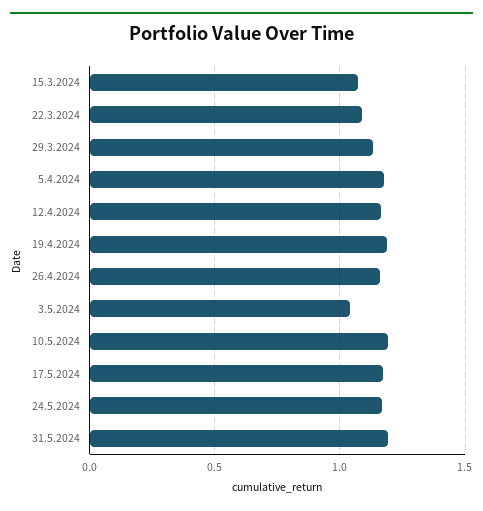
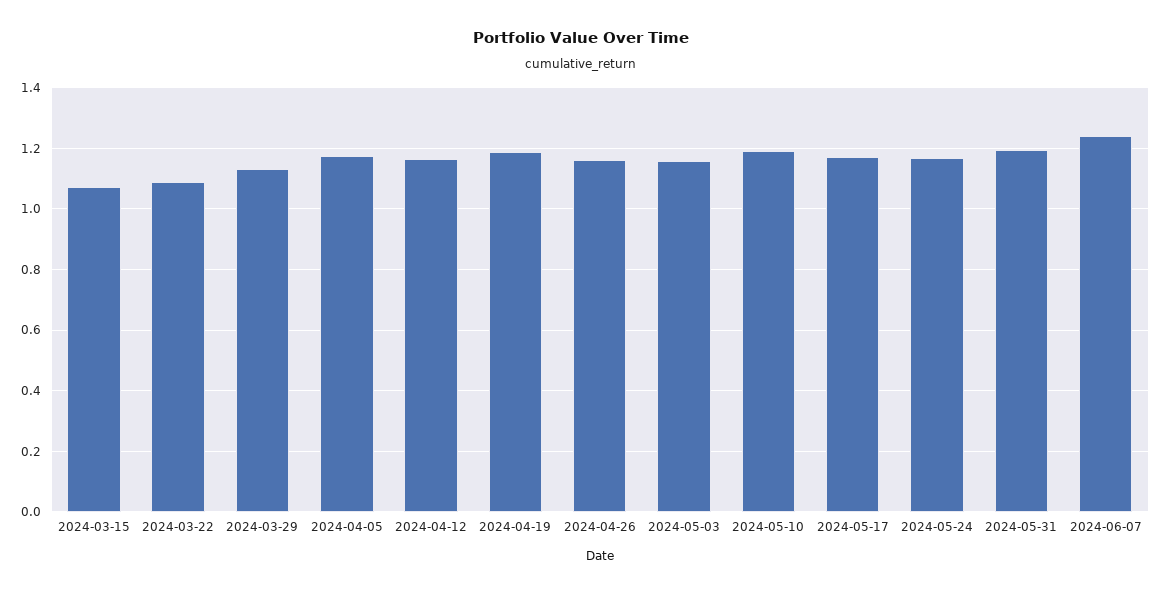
3.5.2024: 1.05 -> 1.16
2024-06-07: none -> 1.24

